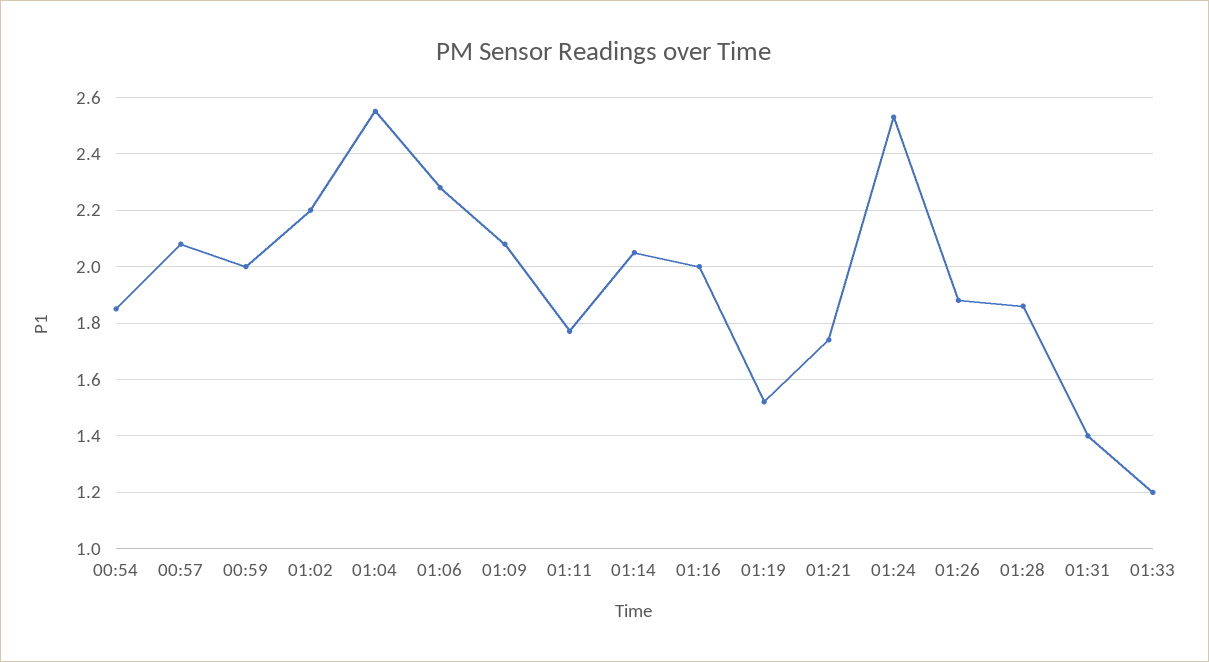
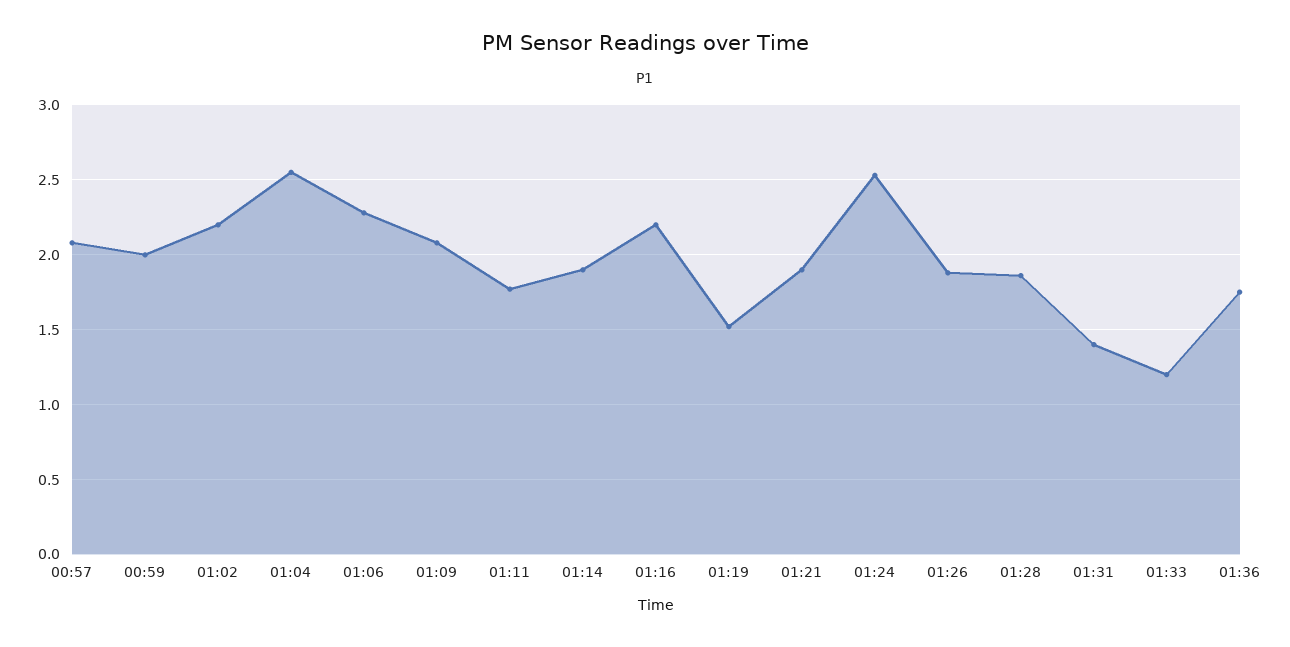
00:54: 1.85 -> none
01:14: 2.05 -> 1.9
01:16: 2 -> 2.2
01:21: 1.75 -> 1.9
01:36: none -> 1.75

